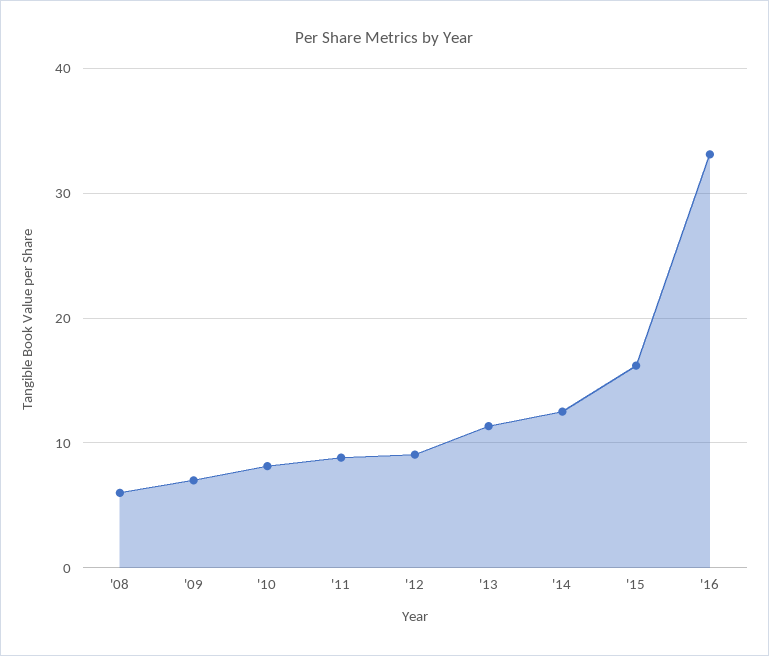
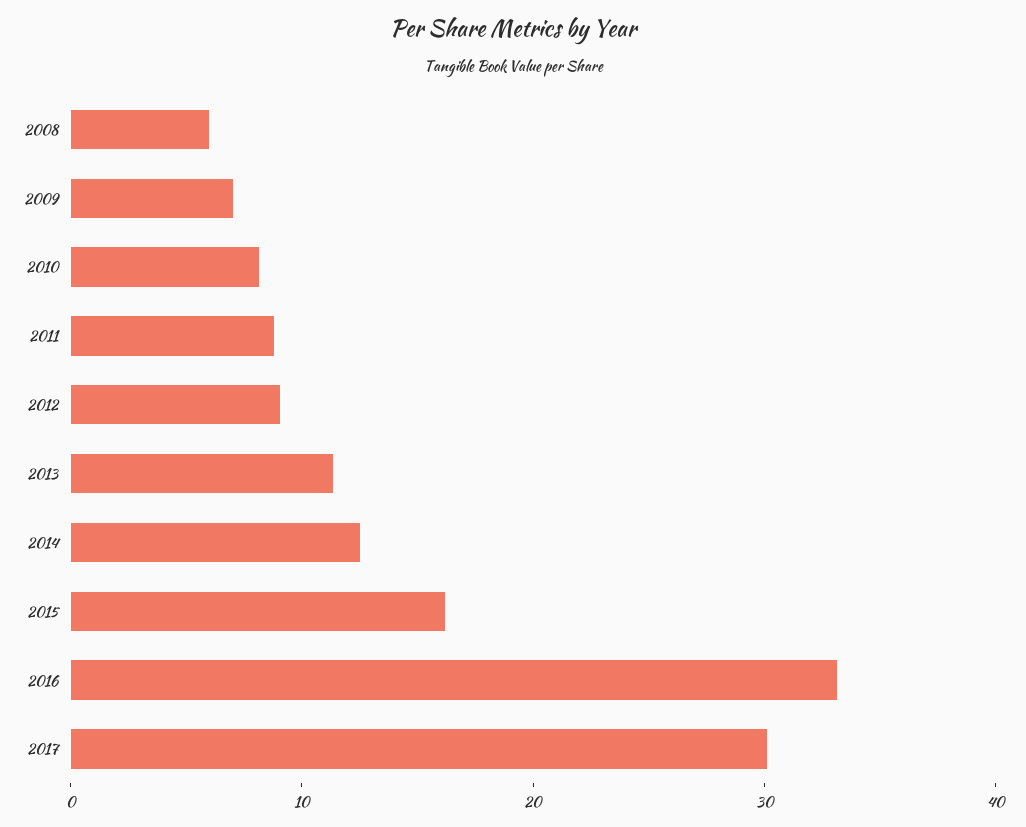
2017: none -> 30

